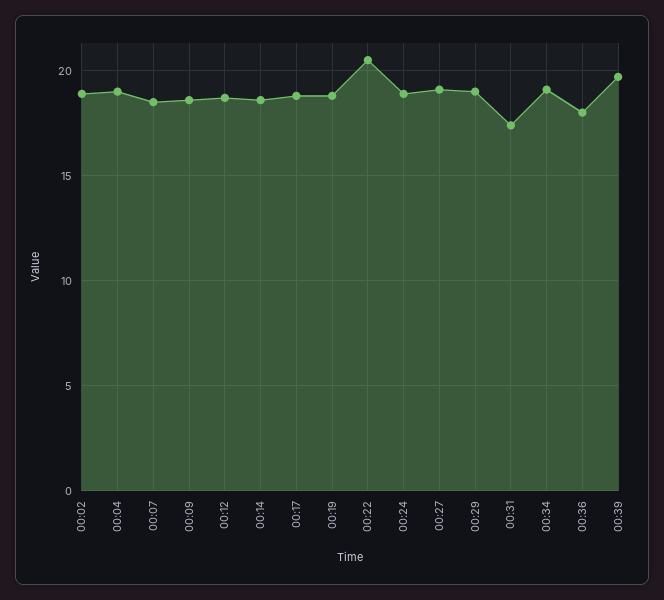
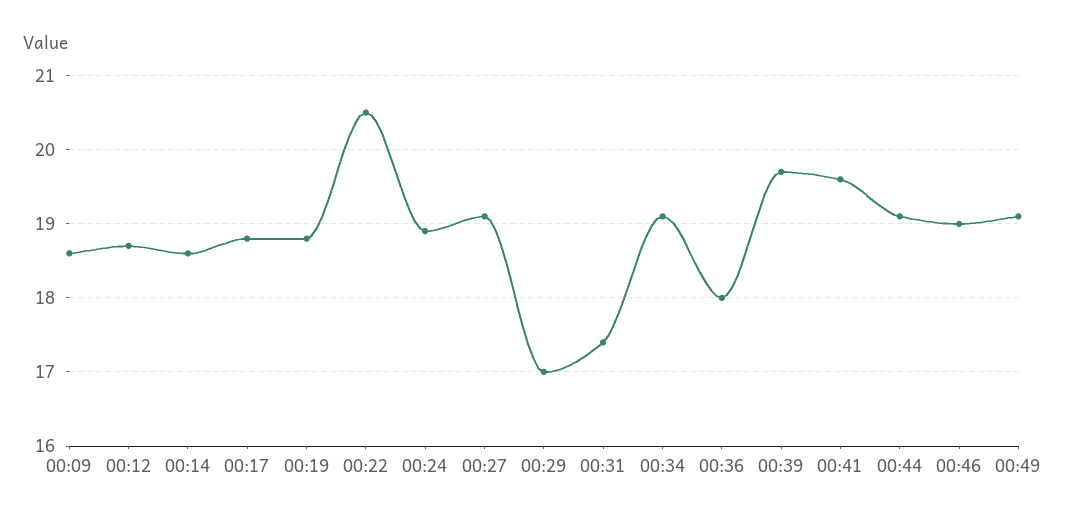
00:02: 19 -> none
00:04: 19 -> none
00:07: 18.5 -> none
00:29: 19 -> 17
00:41: none -> 19.6
00:44: none -> 19.1
00:46: none -> 19
00:49: none -> 19.1

